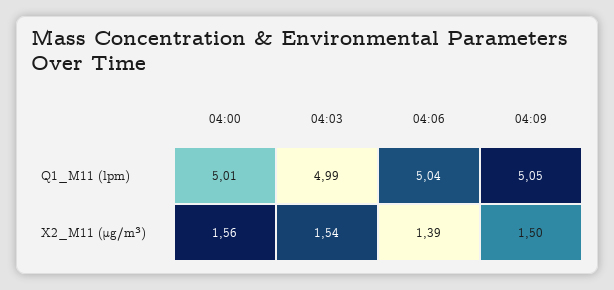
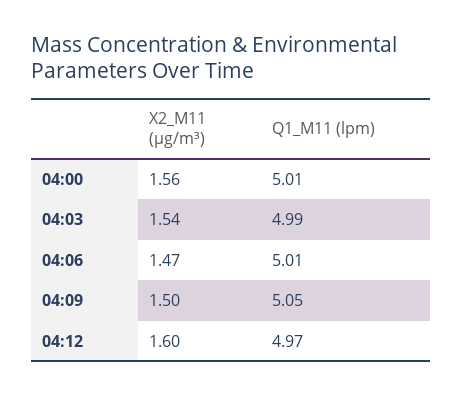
04:06, Q1_M11 (lpm): 5.04 -> 5.01
04:06, X2_M11 (μg/m³): 1.39 -> 1.47
04:12, X2_M11 (μg/m³): none -> 1.6
04:12, Q1_M11 (lpm): none -> 4.97

